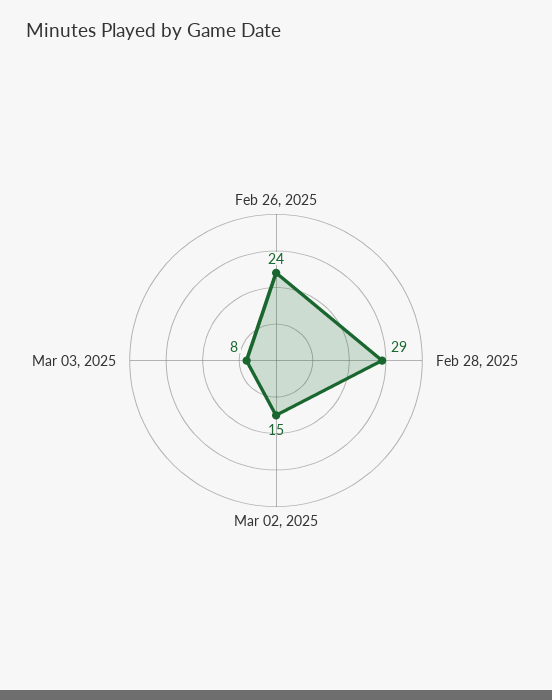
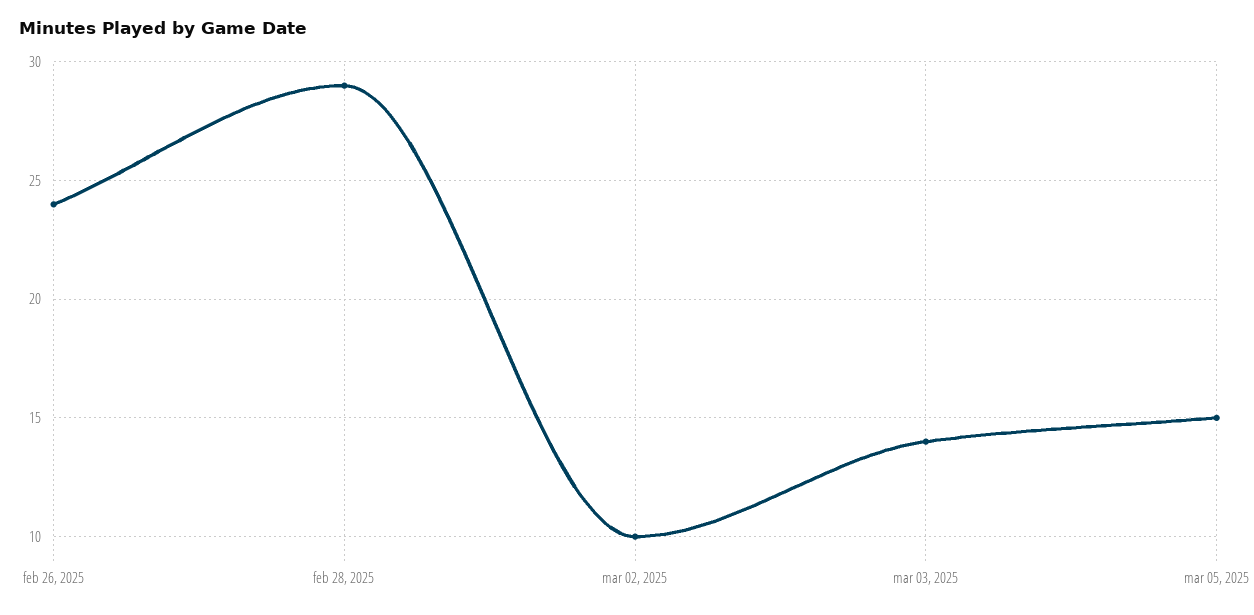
Mar 02, 2025: 15 -> 10
Mar 03, 2025: 8 -> 14
mar 05, 2025: none -> 15

